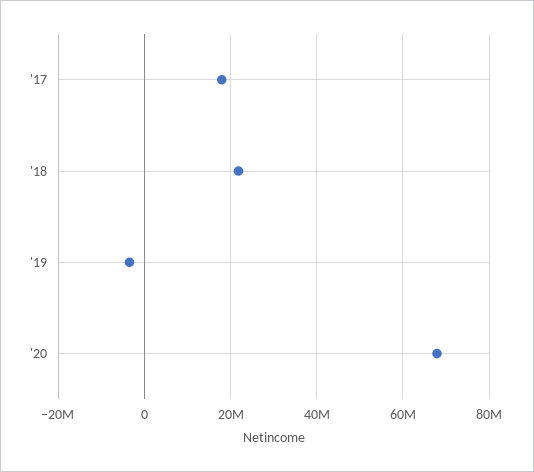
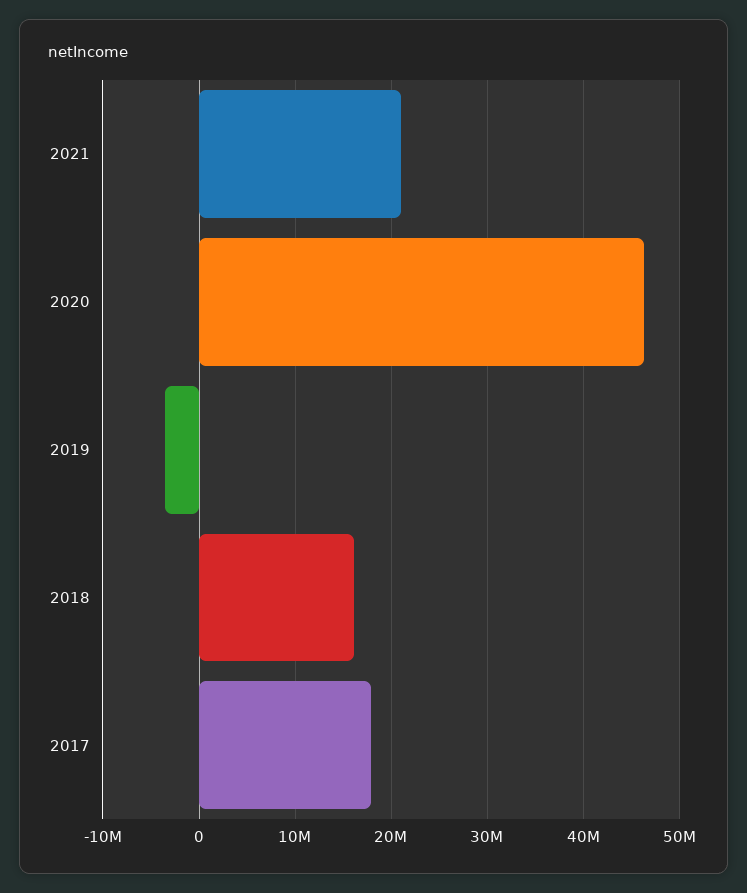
'18: 22000000 -> 16000000
'20: 68000000 -> 46000000
2021: none -> 21000000

